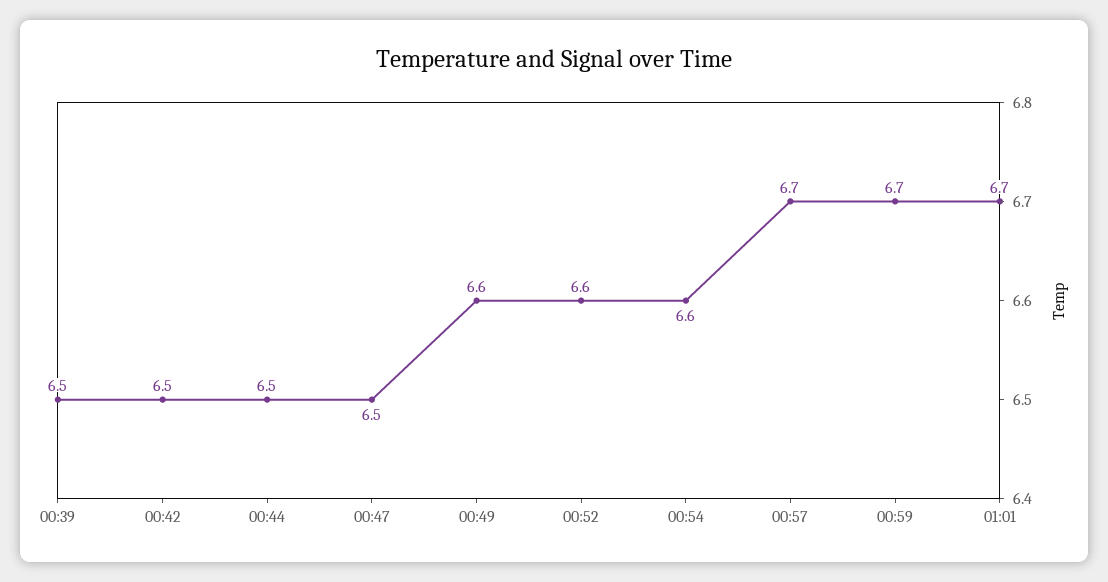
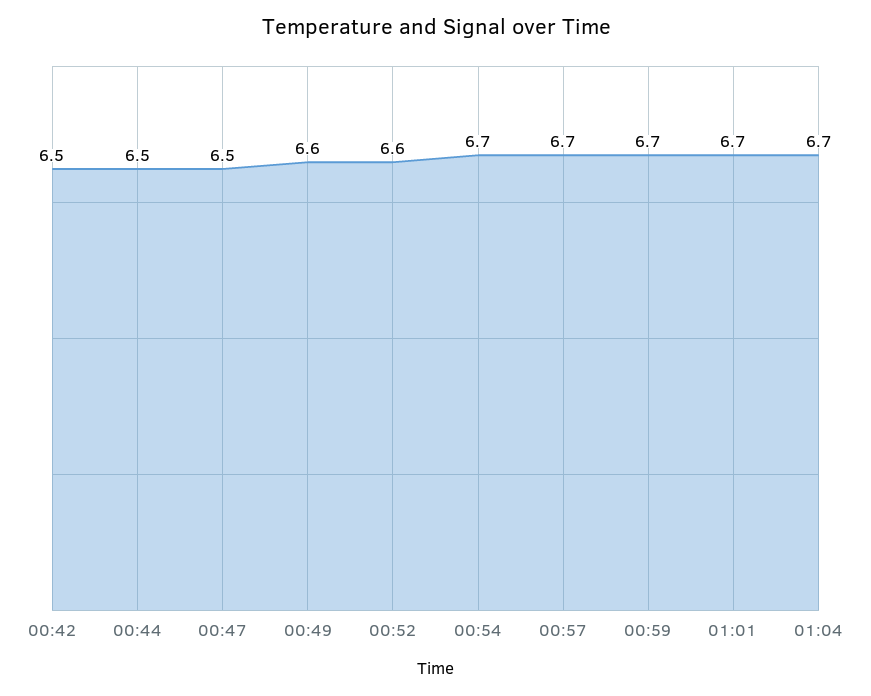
00:39: 6.5 -> none
00:54: 6.6 -> 6.7
01:04: none -> 6.7

